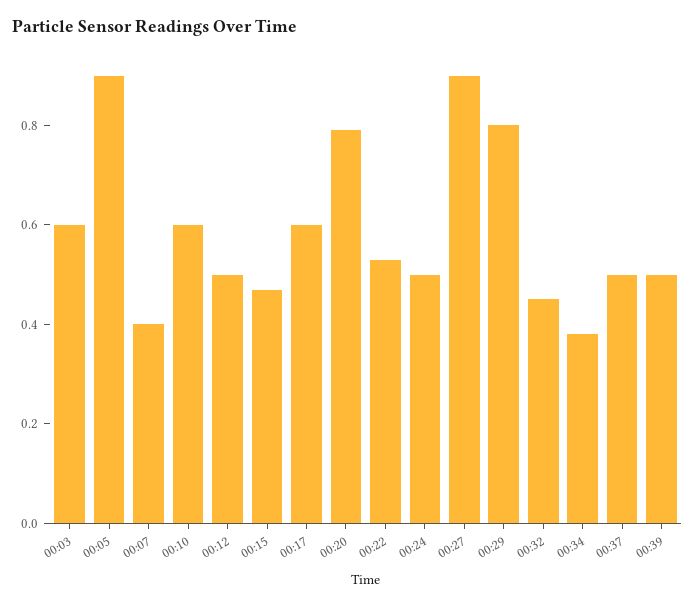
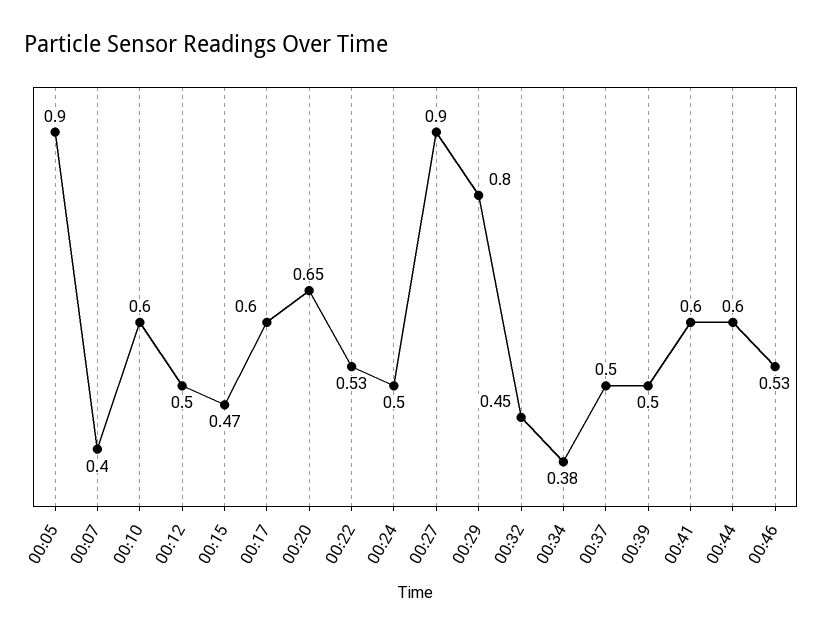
00:03: 0.6 -> none
00:20: 0.8 -> 0.65
00:41: none -> 0.6
00:44: none -> 0.6
00:46: none -> 0.53

